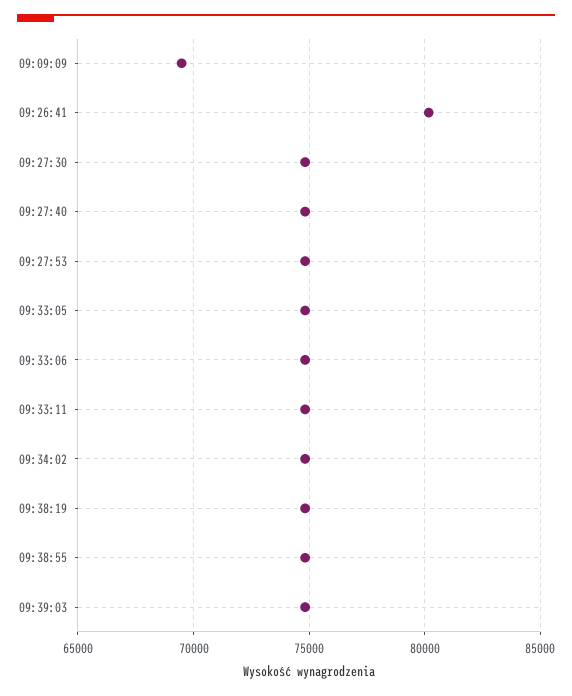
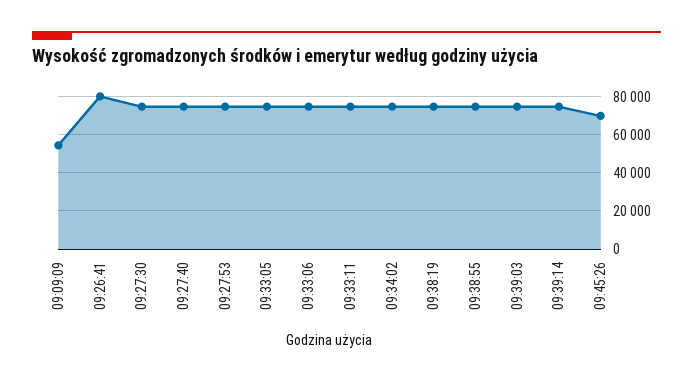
09:09:09: 69500 -> 55000
09:39:14: none -> 75000
09:45:26: none -> 70000

